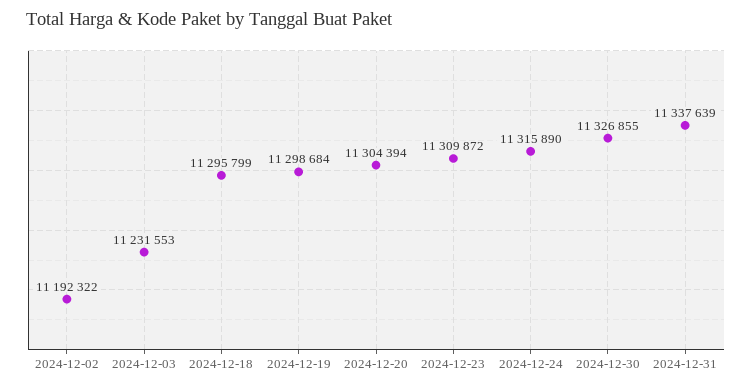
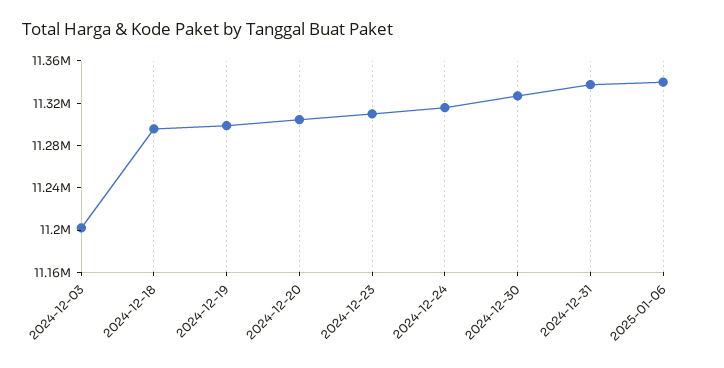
2024-12-02: 11192322 -> none
2024-12-03: 11231553 -> 11200000
2025-01-06: none -> 11340000

